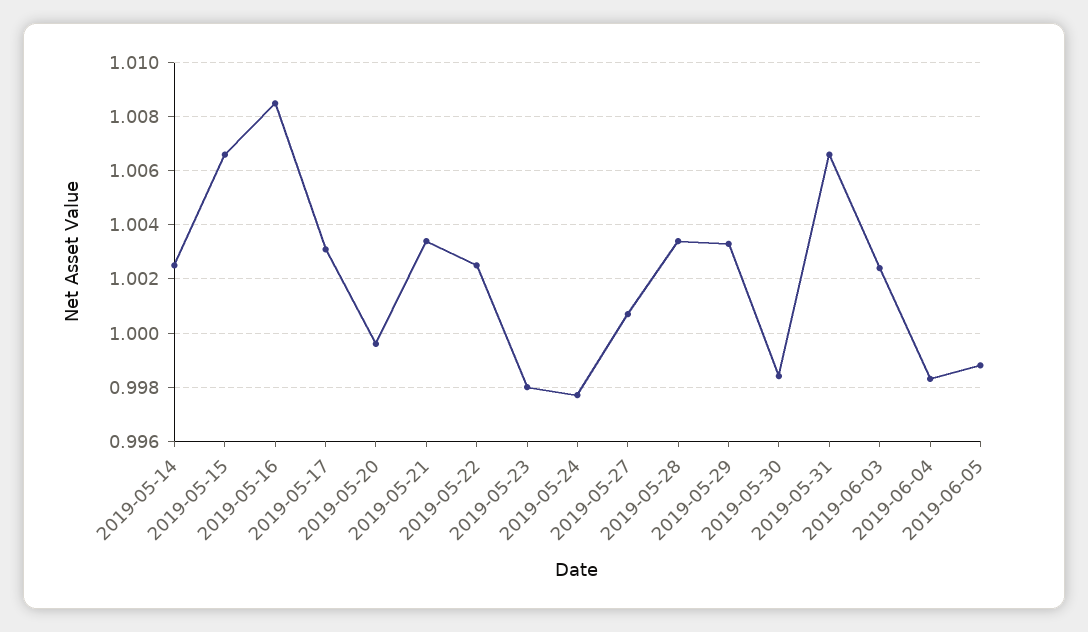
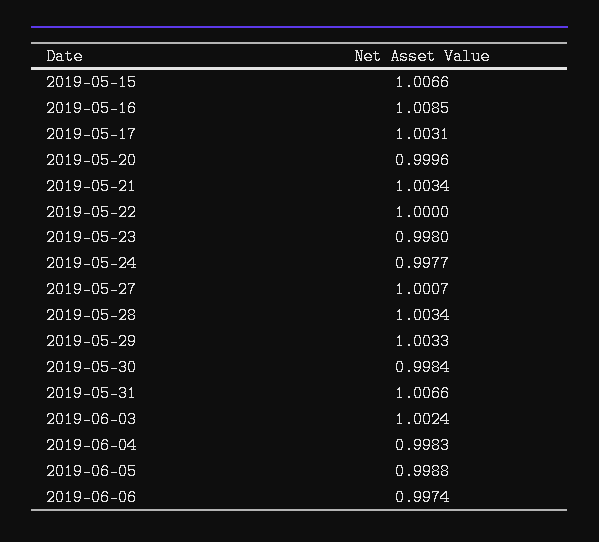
2019-05-14: 1.0025 -> none
2019-05-22: 1.0025 -> 1
2019-06-06: none -> 0.9974

